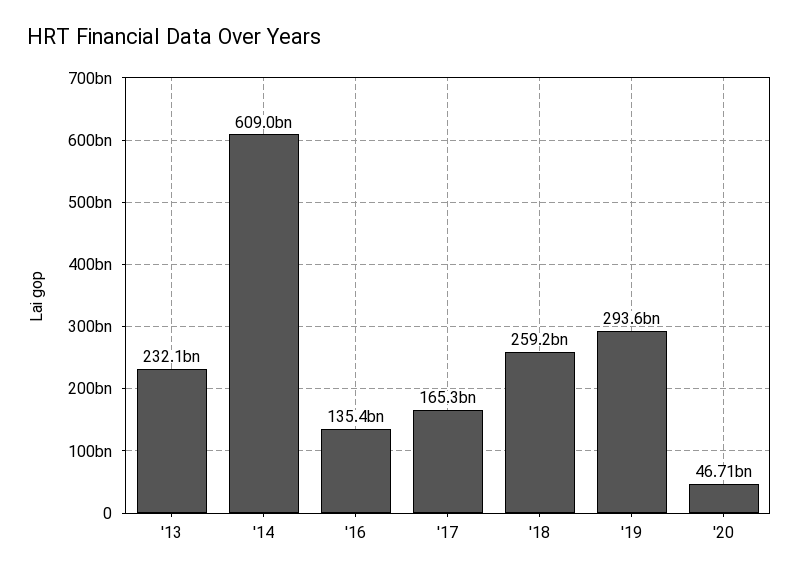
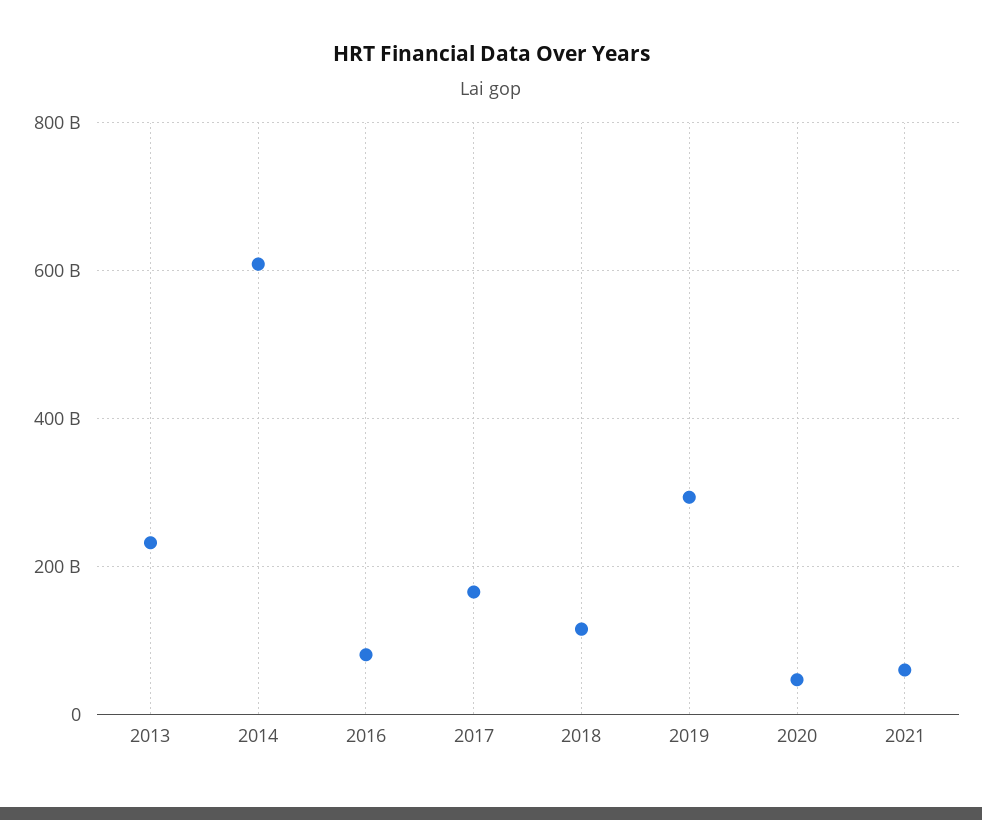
'16: 135400000000 -> 80000000000
'18: 259200000000 -> 120000000000
2021: none -> 60000000000

